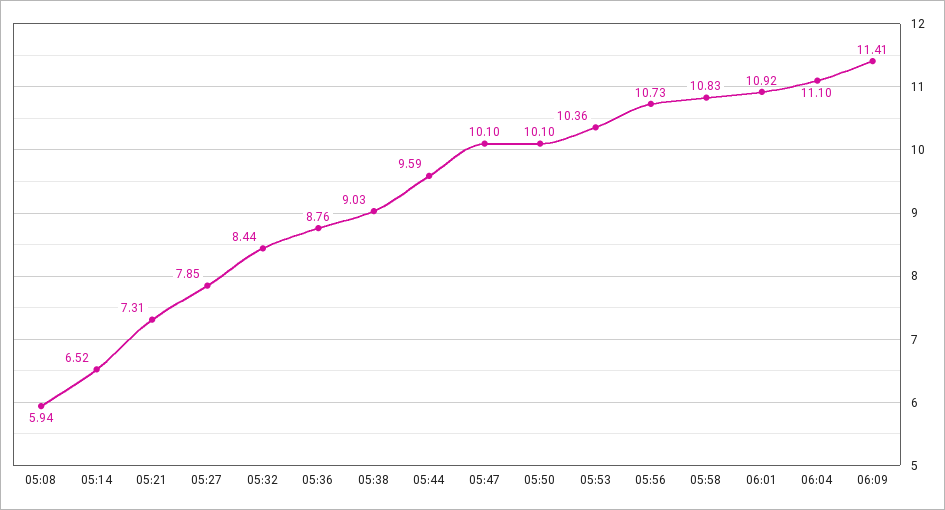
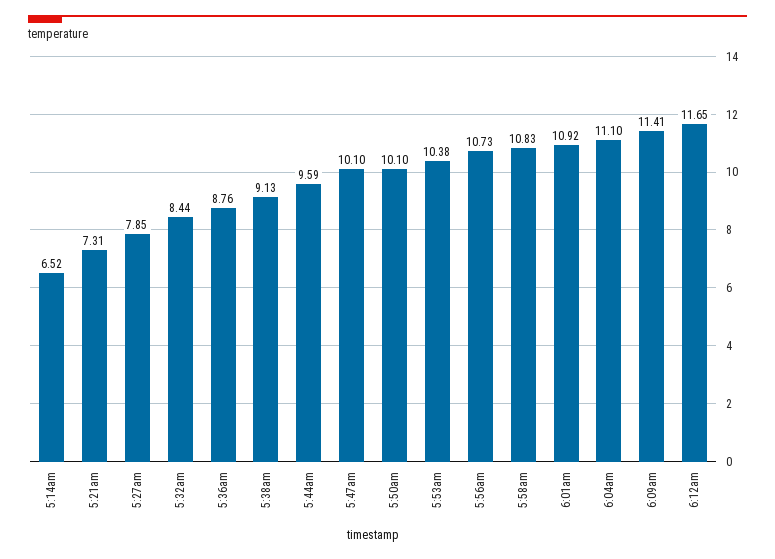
05:08: 5.94 -> none
05:38: 9.03 -> 9.13
05:53: 10.36 -> 10.38
6:12am: none -> 11.65

